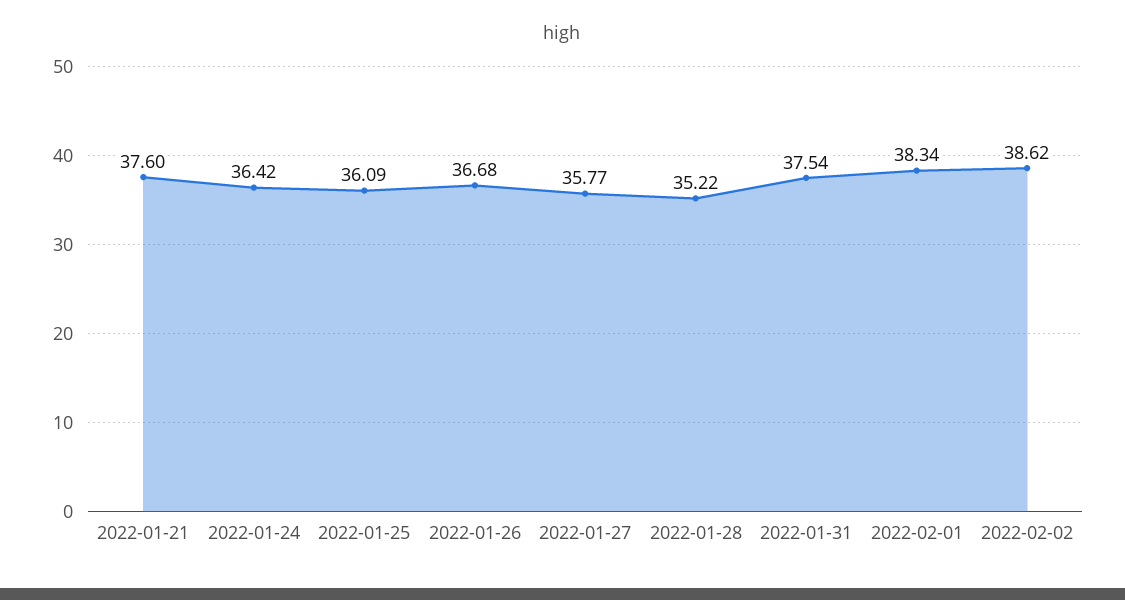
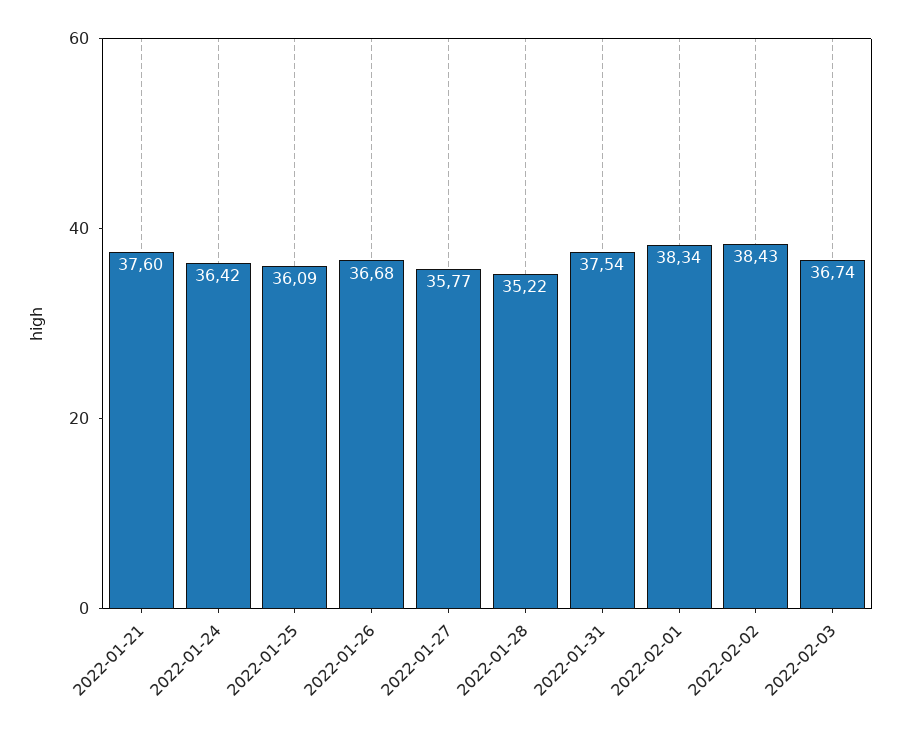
2022-02-02: 38.62 -> 38.43
2022-02-03: none -> 36.74

